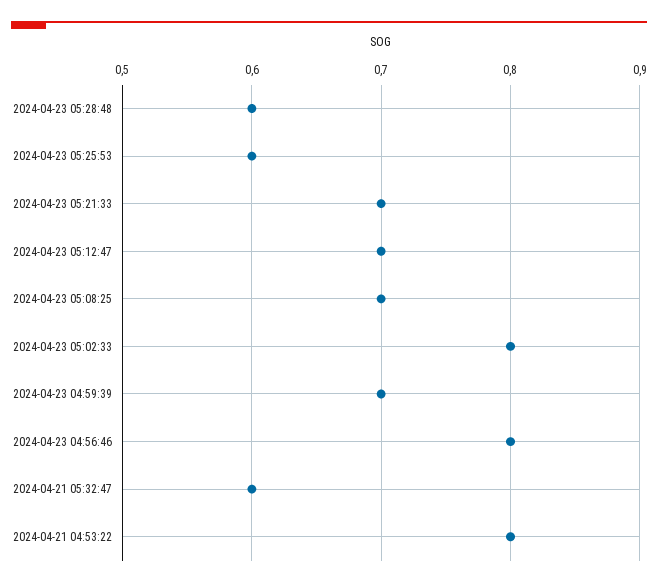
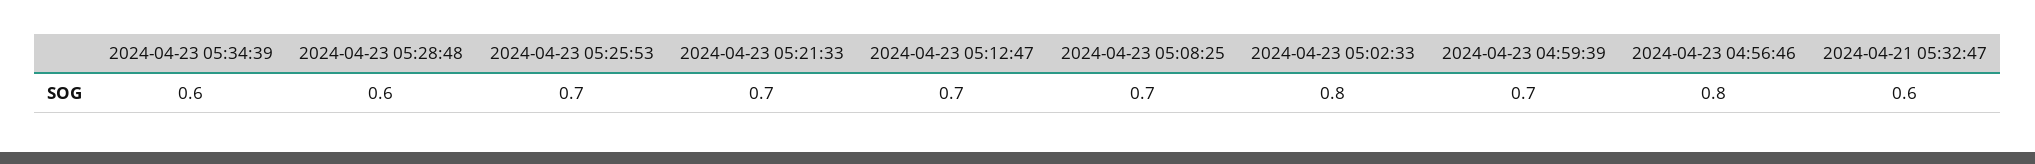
2024-04-23 05:25:53: 0.6 -> 0.7
2024-04-21 04:53:22: 0.8 -> none
2024-04-23 05:34:39: none -> 0.6

